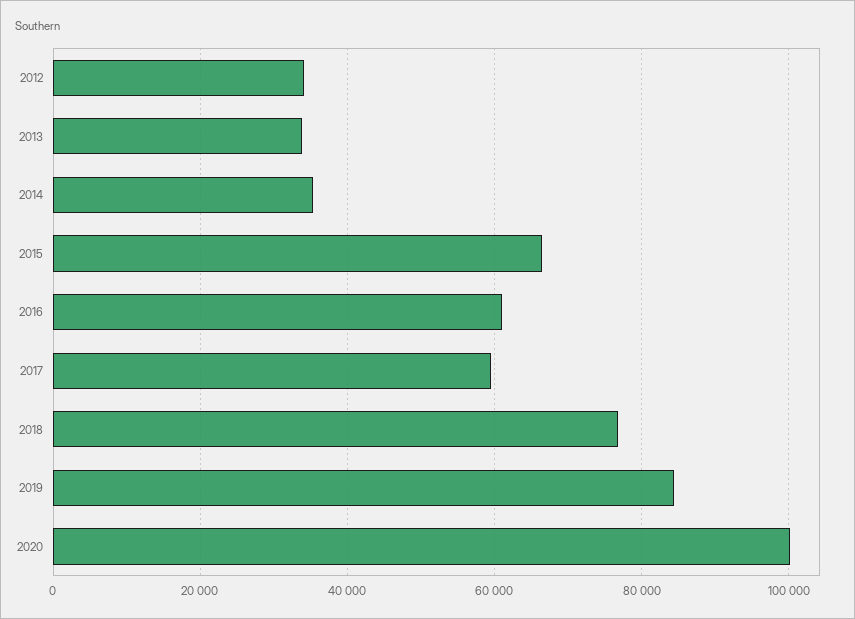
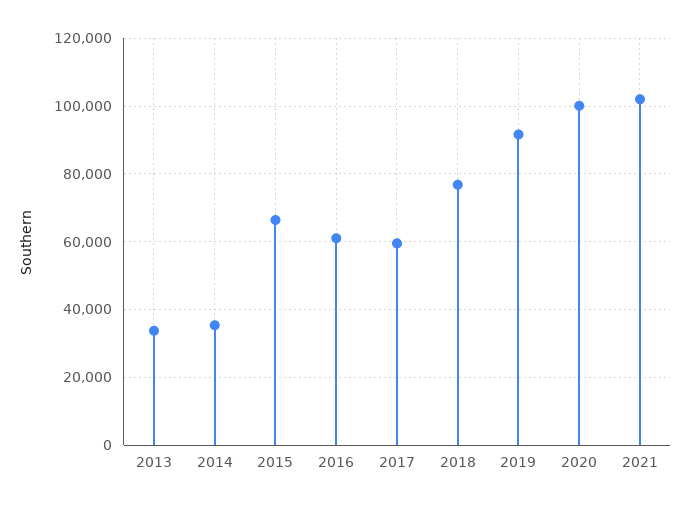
2012: 34000 -> none
2019: 84000 -> 92000
2021: none -> 102000

